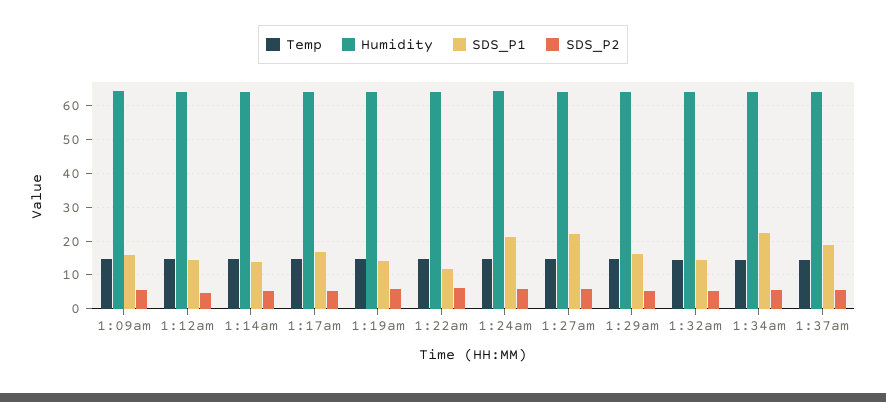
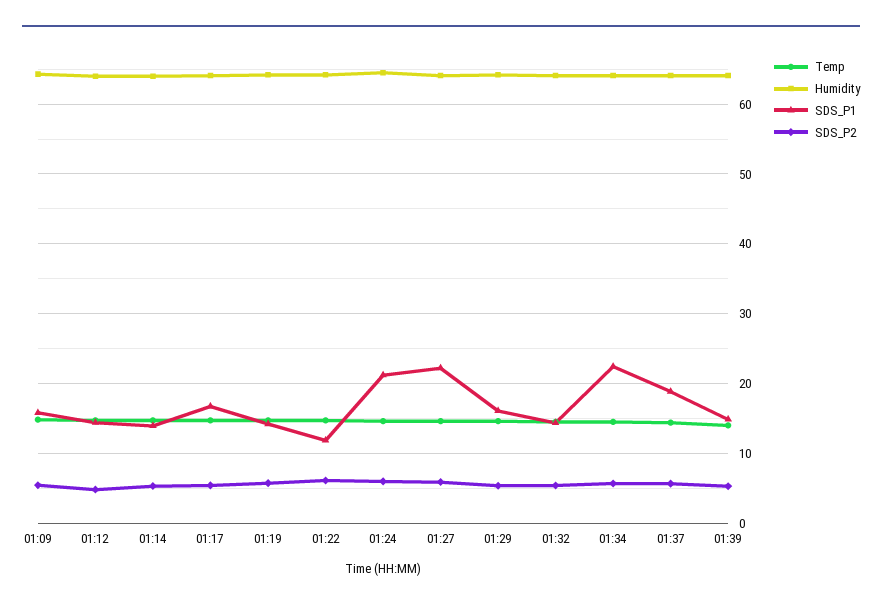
Temp, 01:39: none -> 14
Humidity, 01:39: none -> 64
SDS_P1, 01:39: none -> 15
SDS_P2, 01:39: none -> 5

